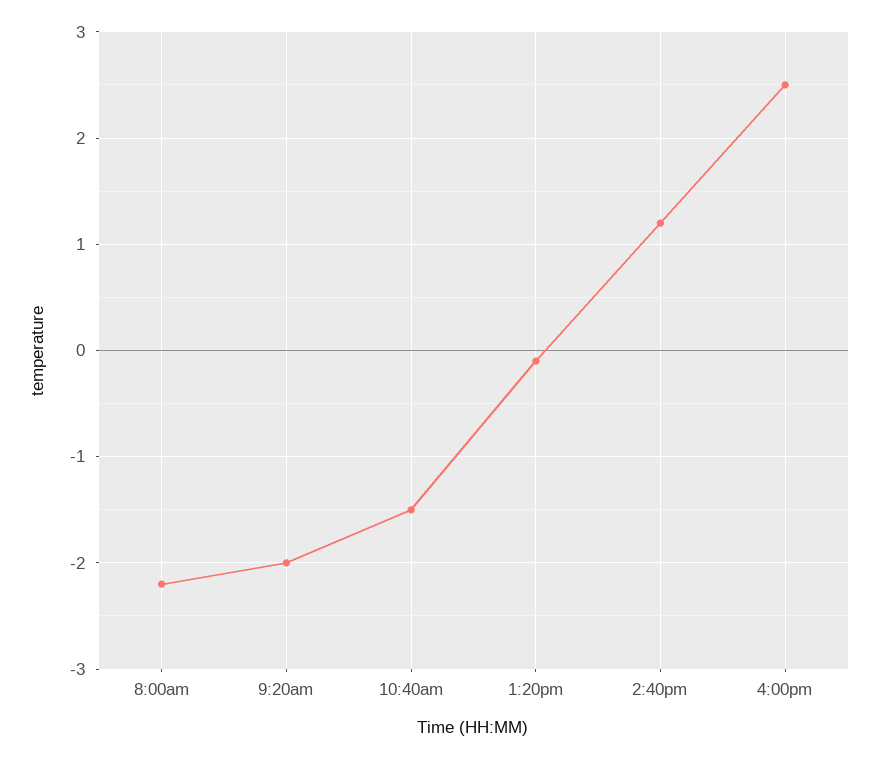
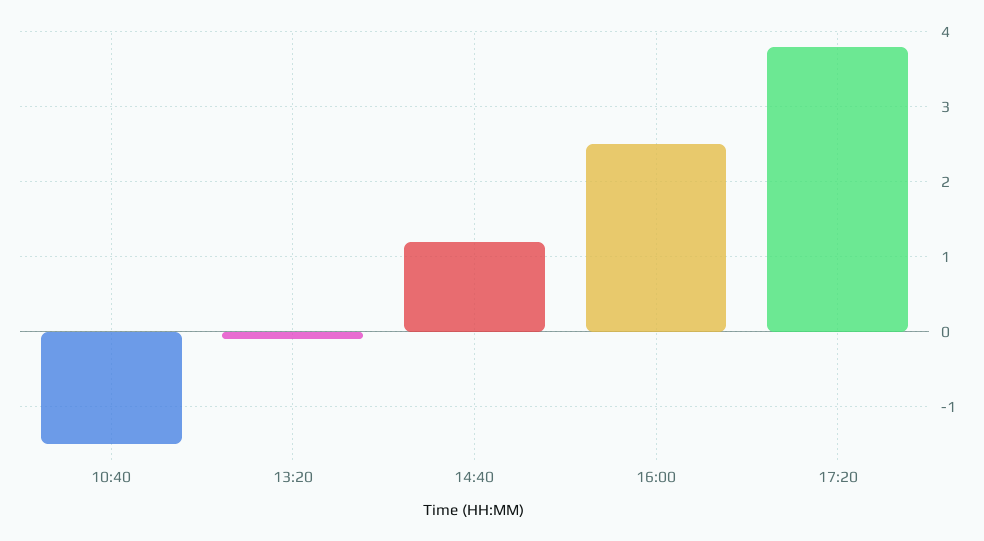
8:00am: -2.2 -> none
9:20am: -2 -> none
17:20: none -> 3.8

